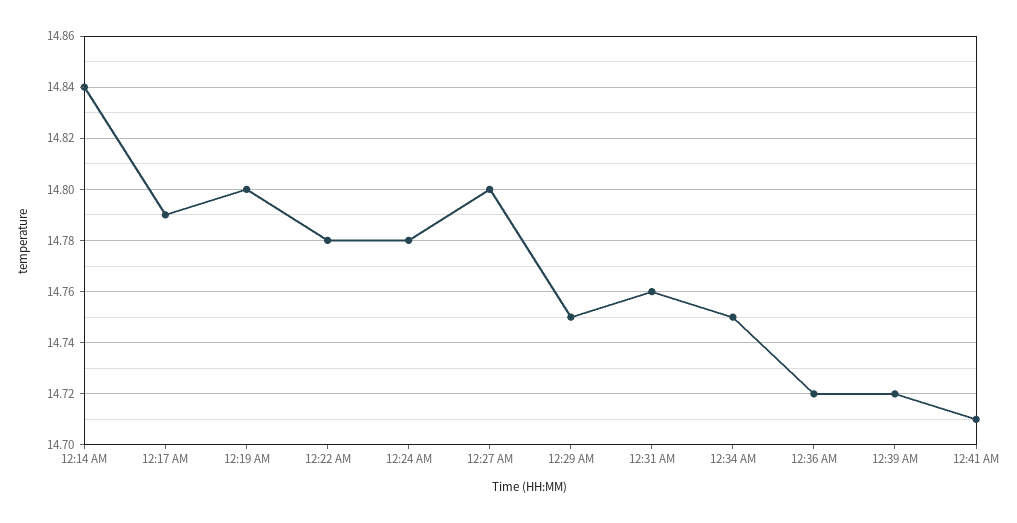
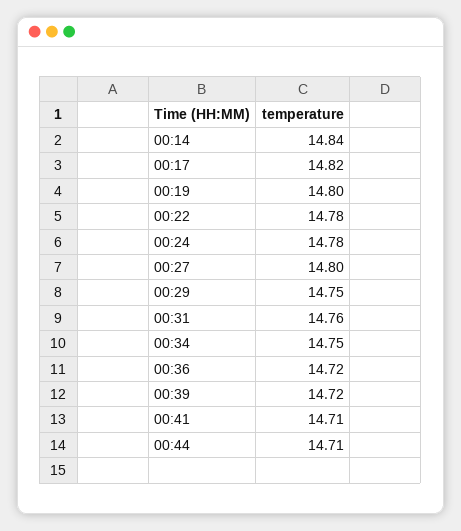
12:17 AM: 14.79 -> 14.82
00:44: none -> 14.71

